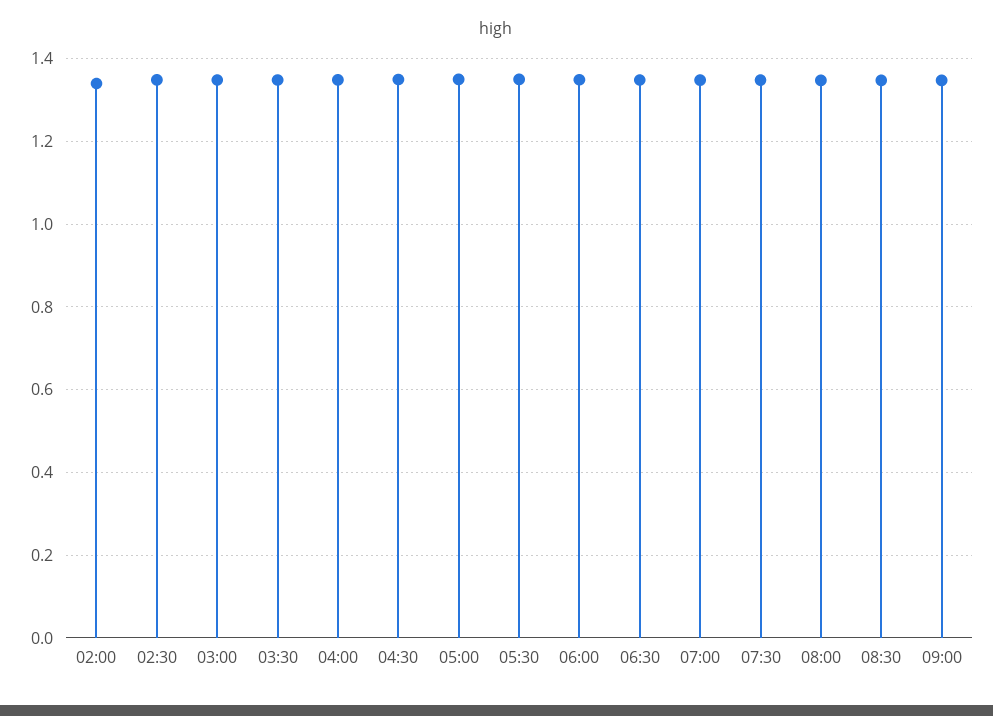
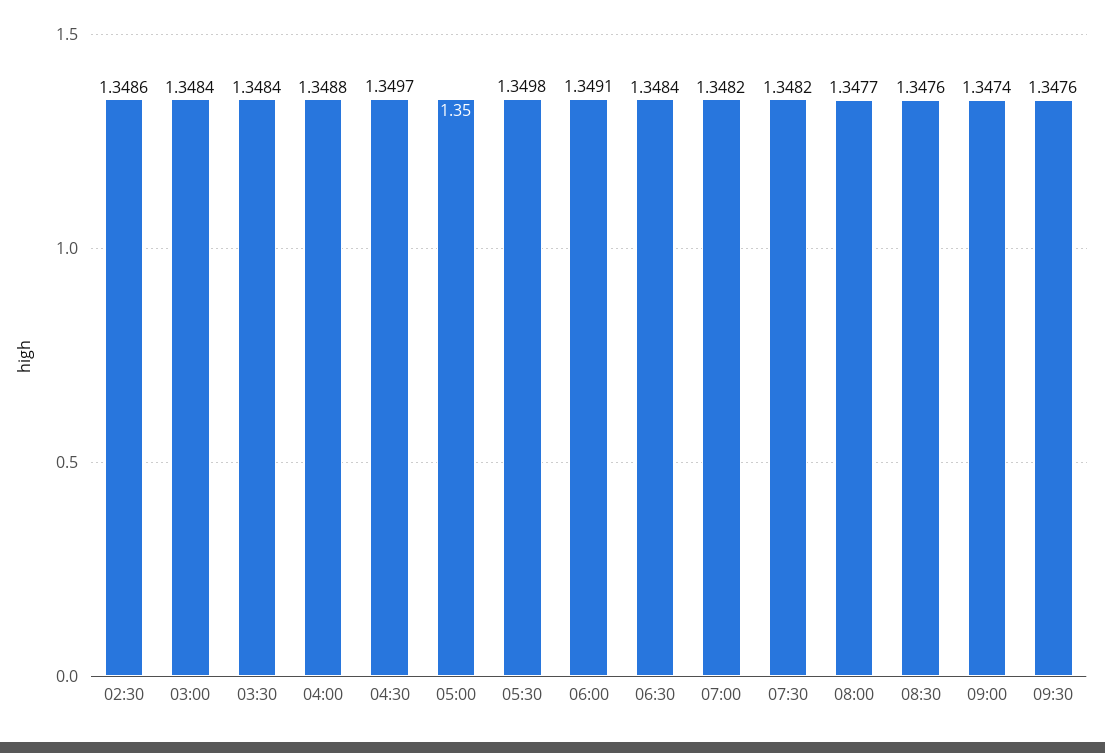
02:00: 1.34 -> none
09:30: none -> 1.3476

